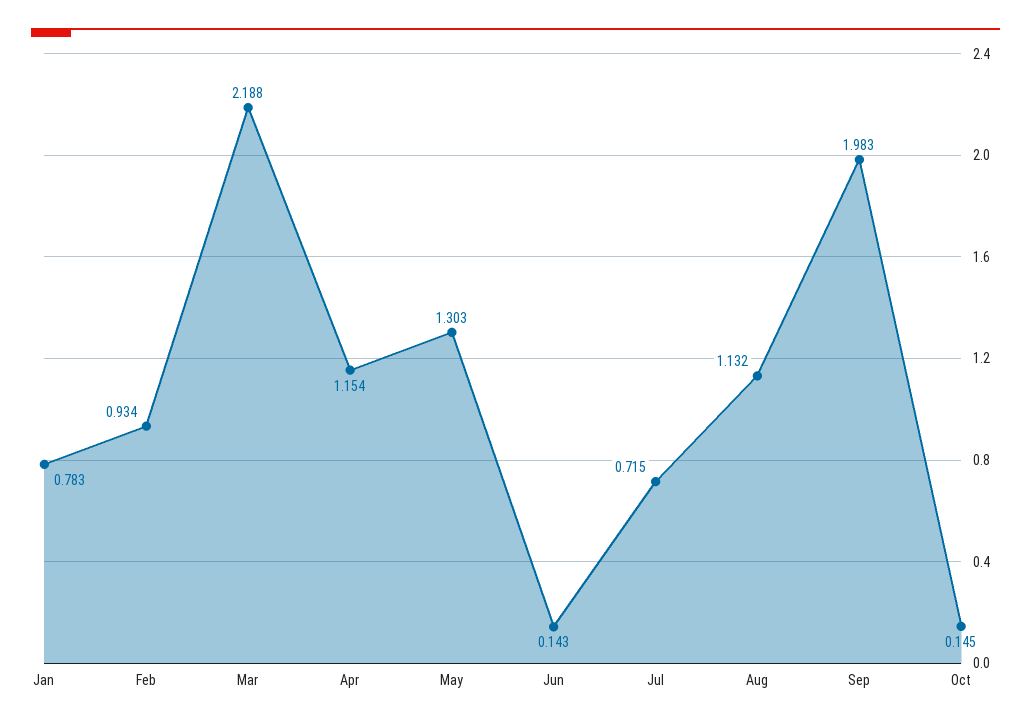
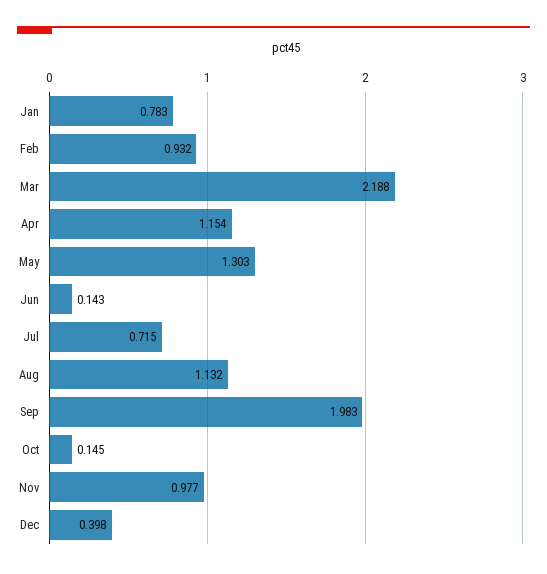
Feb: 0.934 -> 0.932
Nov: none -> 0.977
Dec: none -> 0.398

